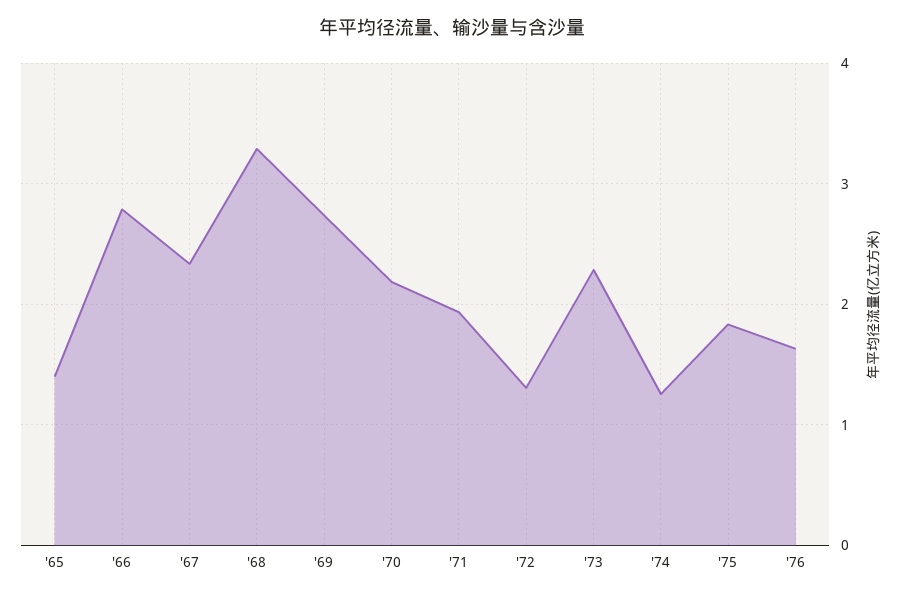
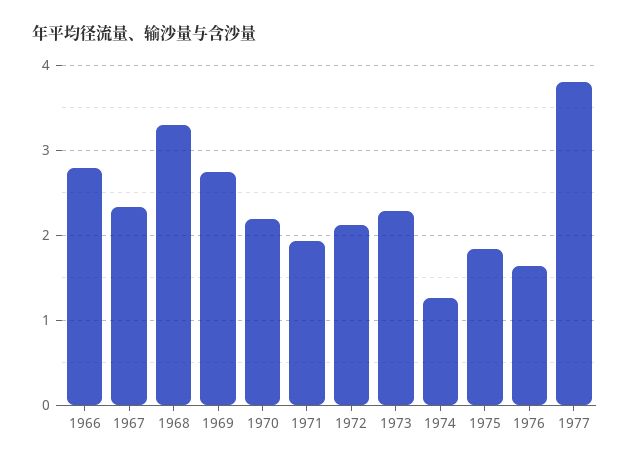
'65: 1.4 -> none
'72: 1.3 -> 2.1
1977: none -> 3.8

